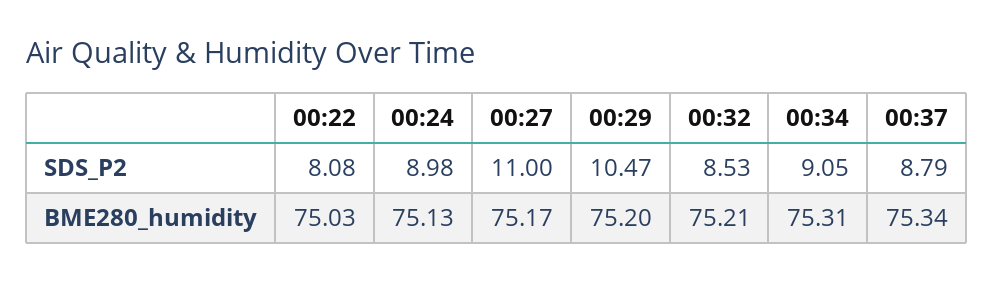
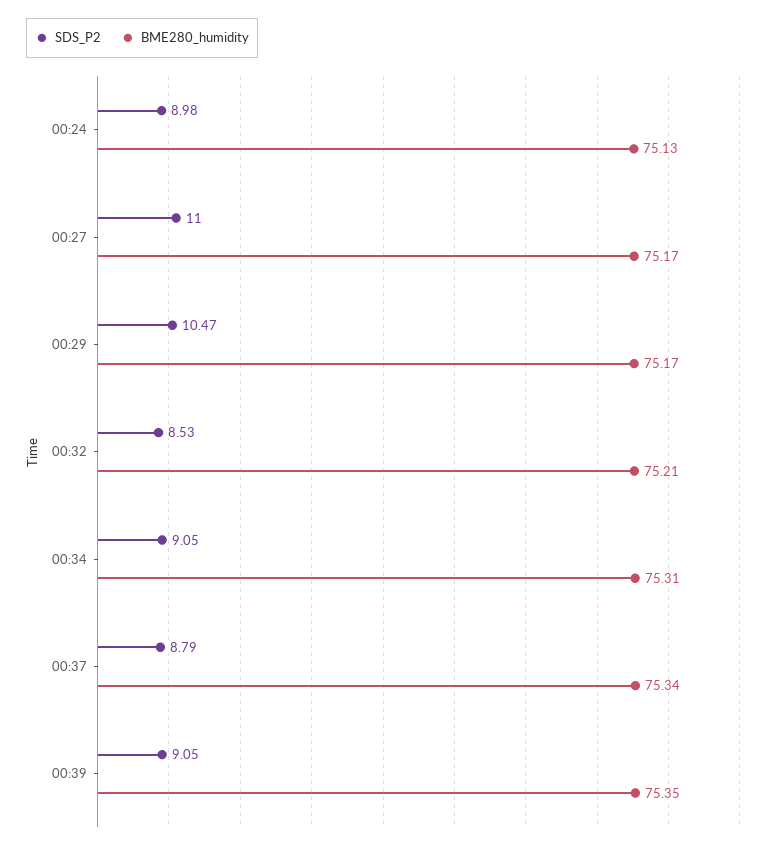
SDS_P2, 00:22: 8.08 -> none
BME280_humidity, 00:22: 75.03 -> none
BME280_humidity, 00:29: 75.2 -> 75.17
SDS_P2, 00:39: none -> 9.05
BME280_humidity, 00:39: none -> 75.35

